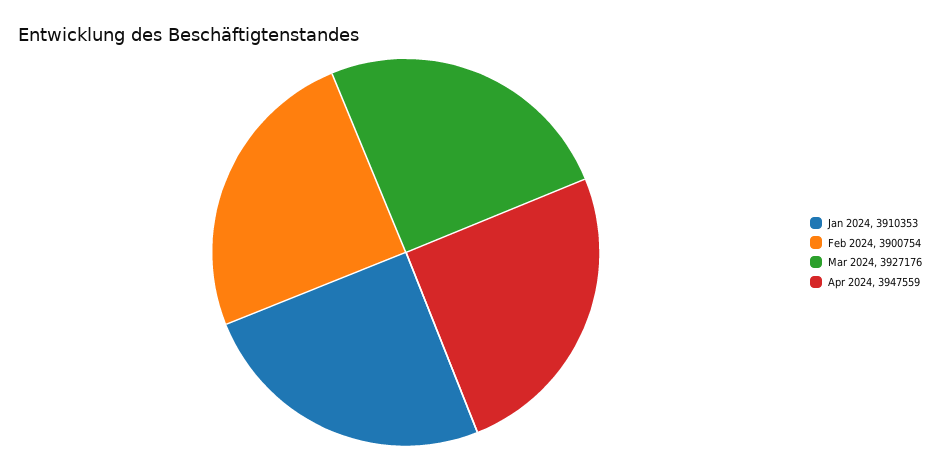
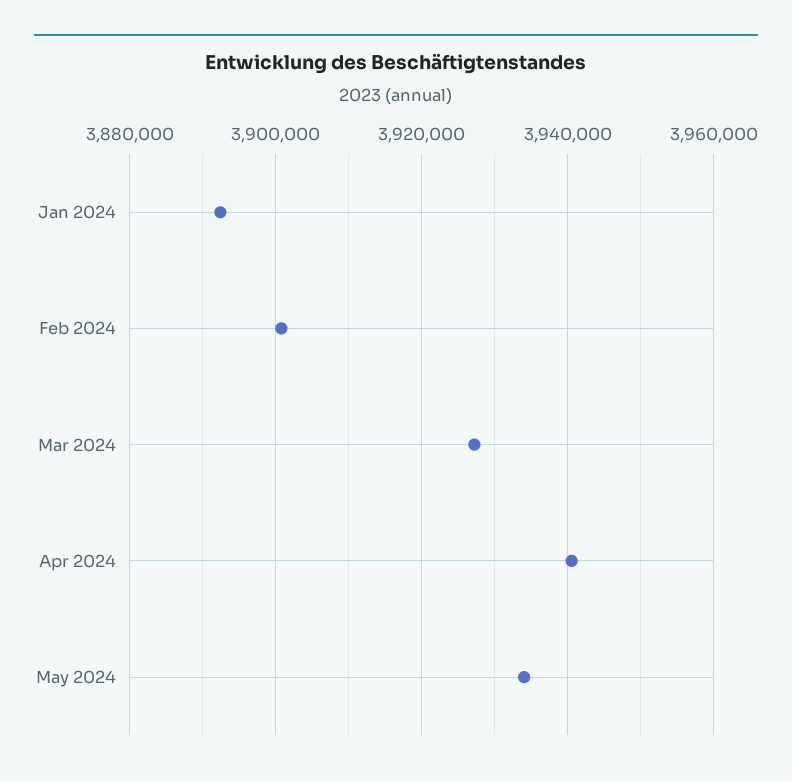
Jan 2024: 3910353 -> 3892000
Apr 2024: 3947559 -> 3940000
May 2024: none -> 3934000

